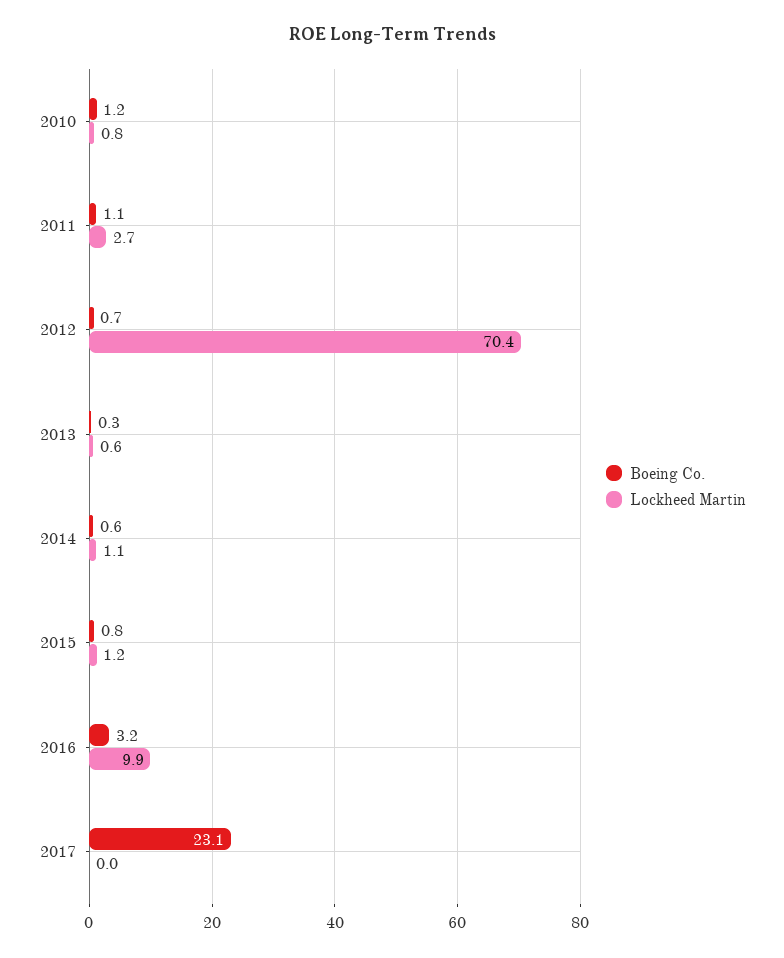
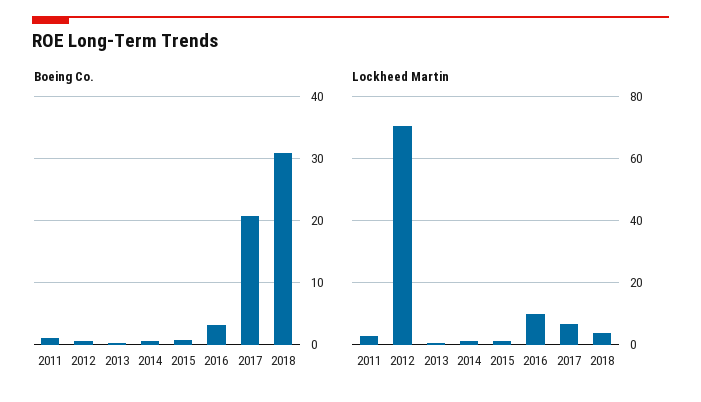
Boeing Co., 2010: 1.2 -> none
Lockheed Martin, 2010: 0.8 -> none
Boeing Co., 2017: 23.1 -> 21
Lockheed Martin, 2017: 0 -> 6
Boeing Co., 2018: none -> 31
Lockheed Martin, 2018: none -> 4

